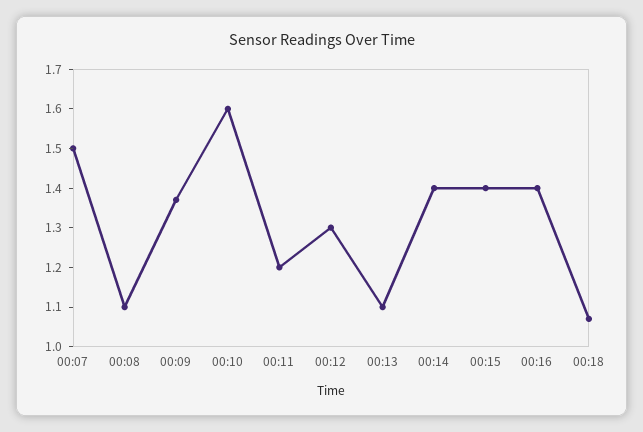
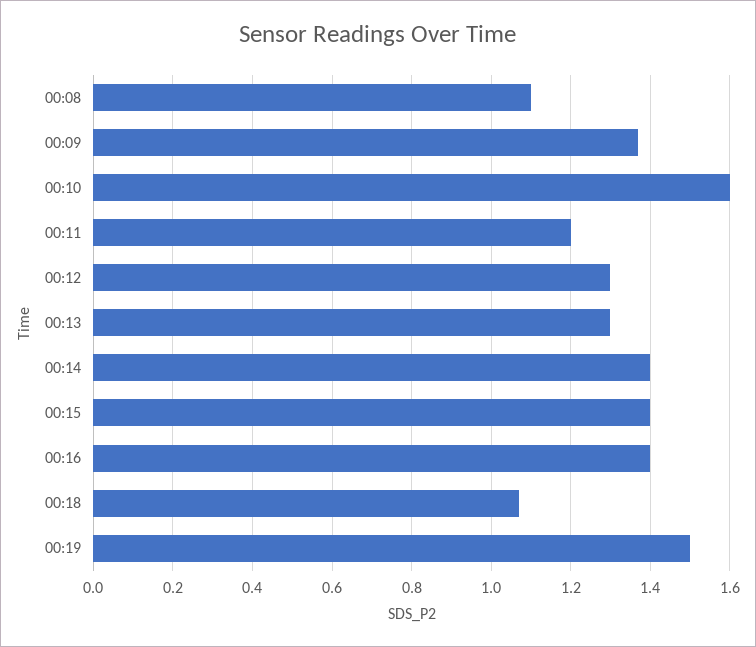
00:07: 1.5 -> none
00:13: 1.1 -> 1.3
00:19: none -> 1.5

